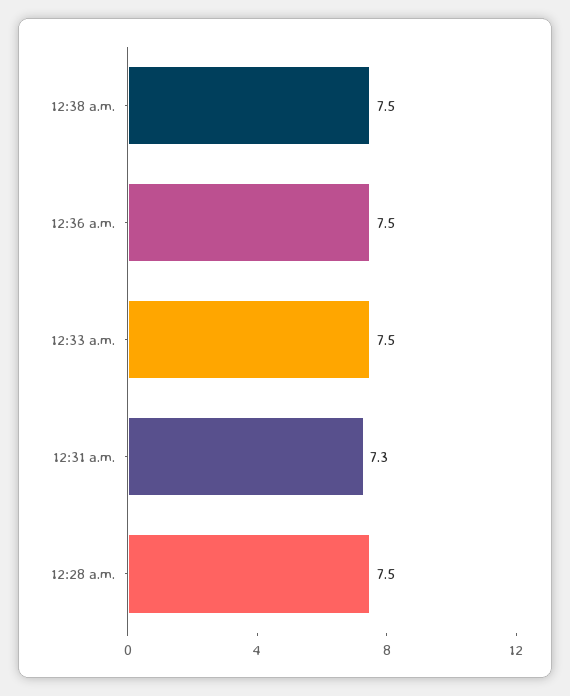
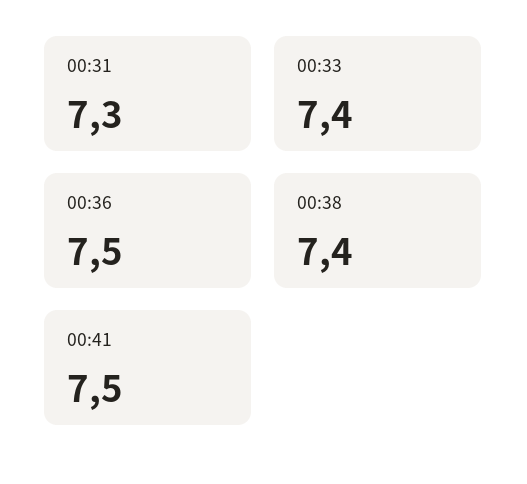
12:38 a.m.: 7.5 -> 7.4
12:33 a.m.: 7.5 -> 7.4
12:28 a.m.: 7.5 -> none
00:41: none -> 7.5

